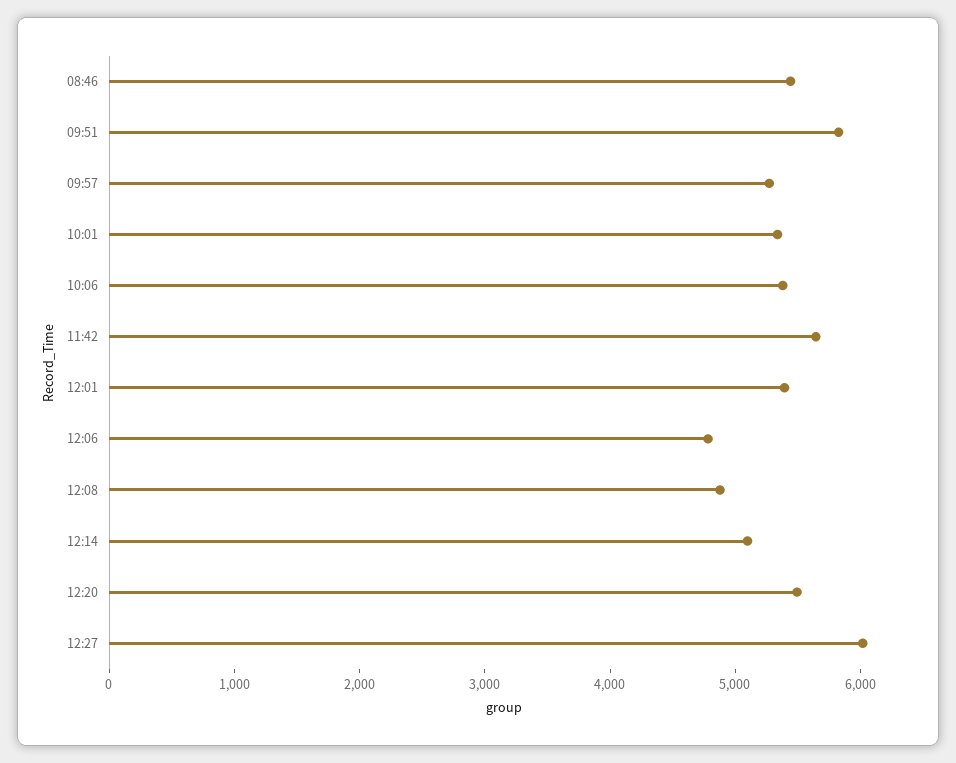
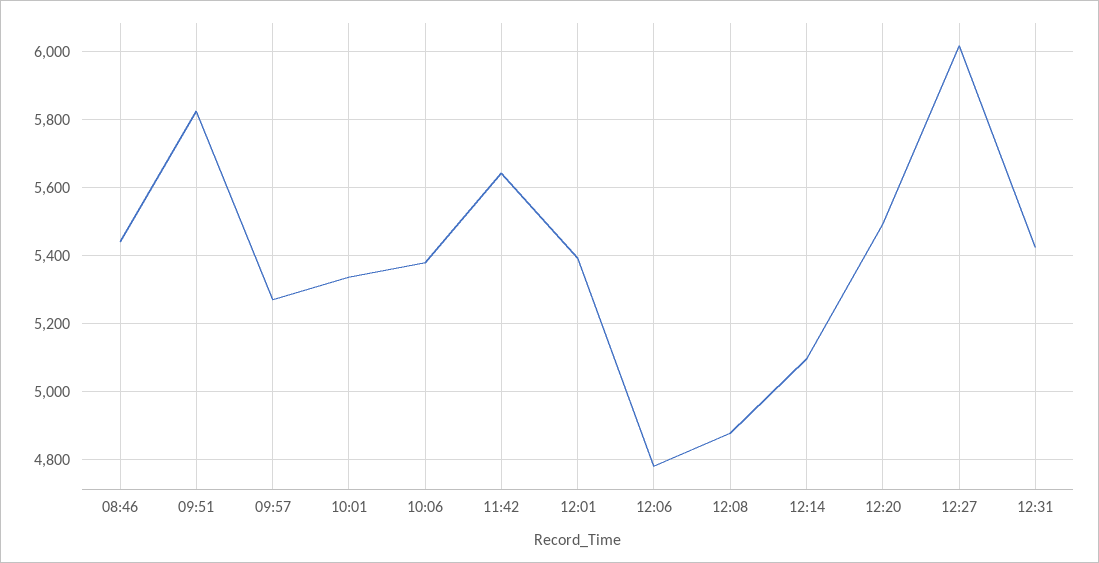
12:31: none -> 5420

